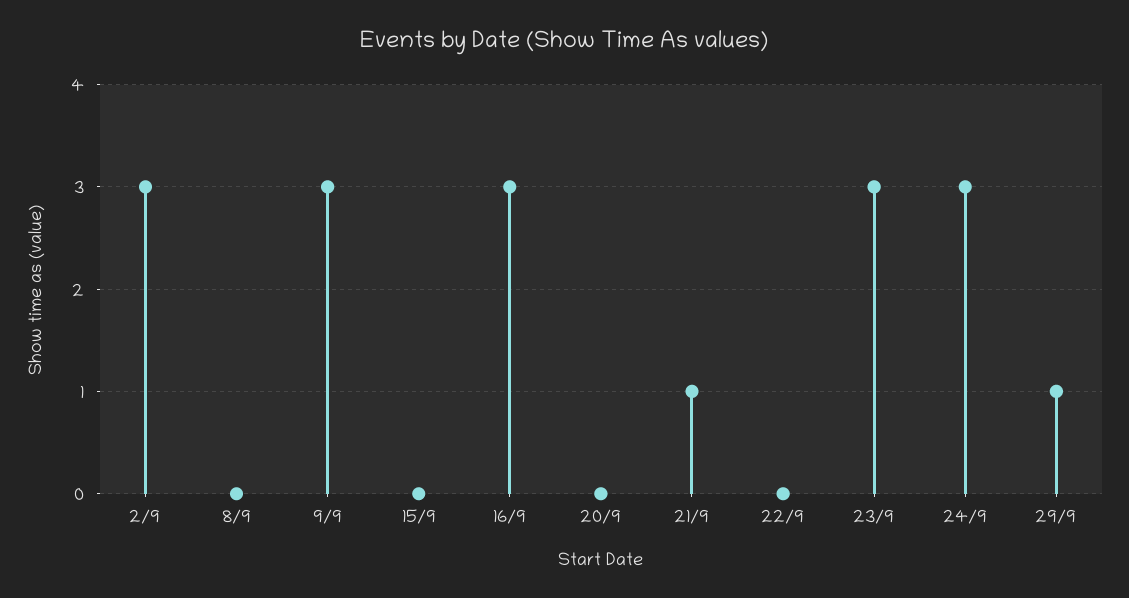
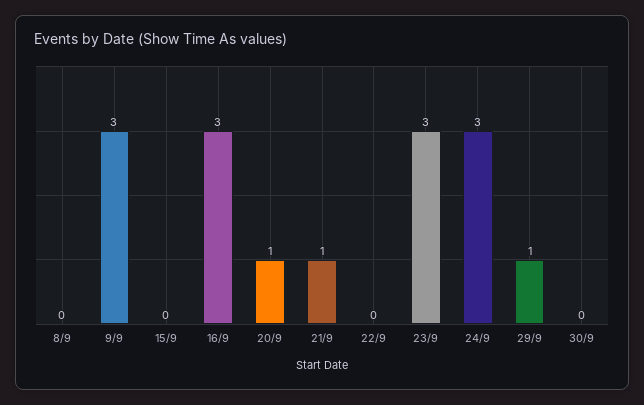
2/9: 3 -> none
20/9: 0 -> 1
30/9: none -> 0

